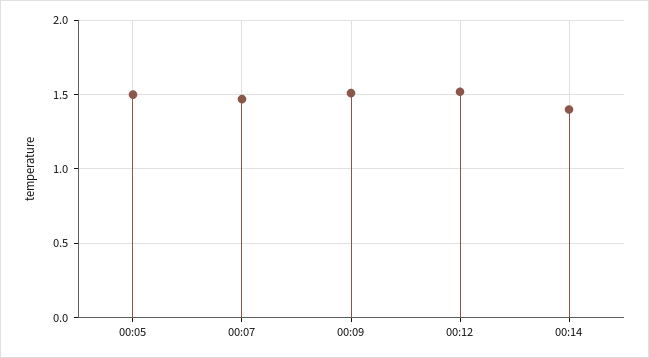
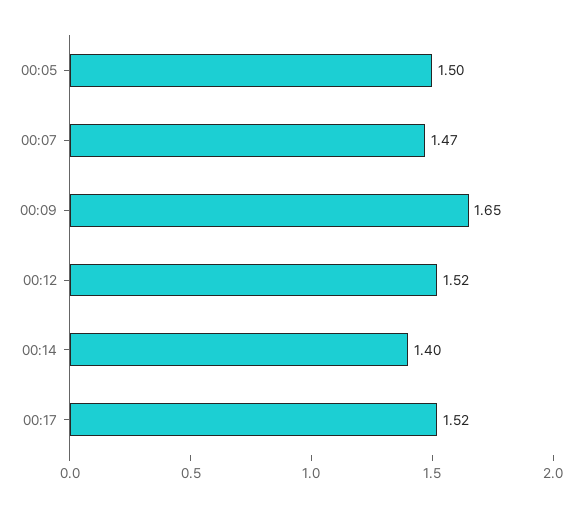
00:09: 1.5 -> 1.65
00:17: none -> 1.52

